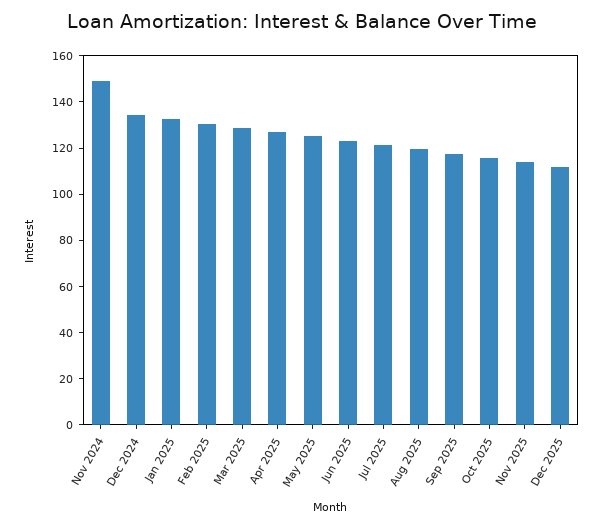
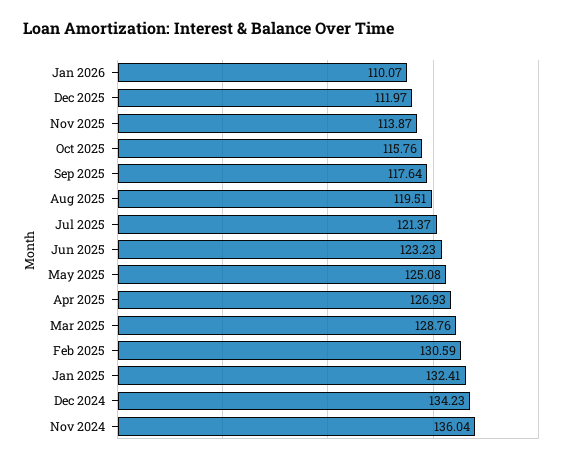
Nov 2024: 150 -> 136.04
Jan 2026: none -> 110.07

